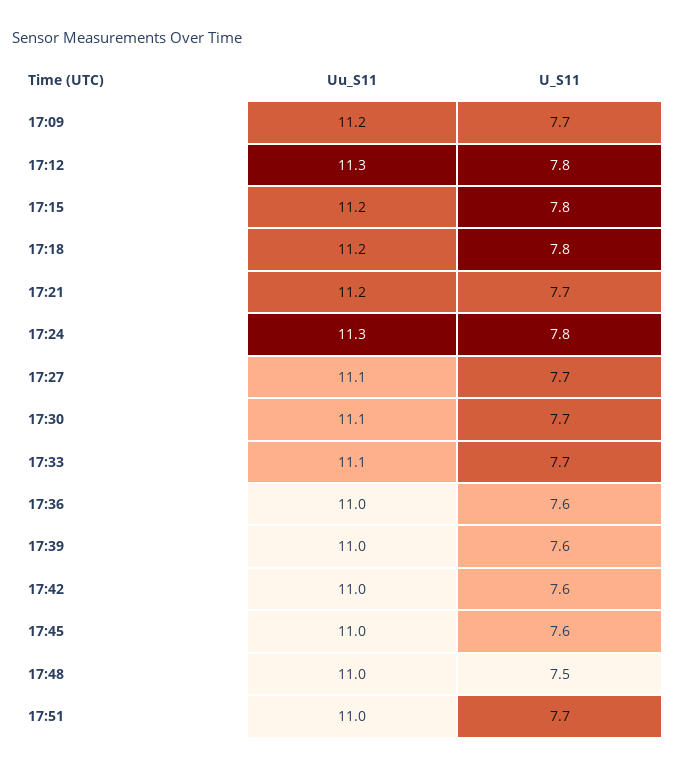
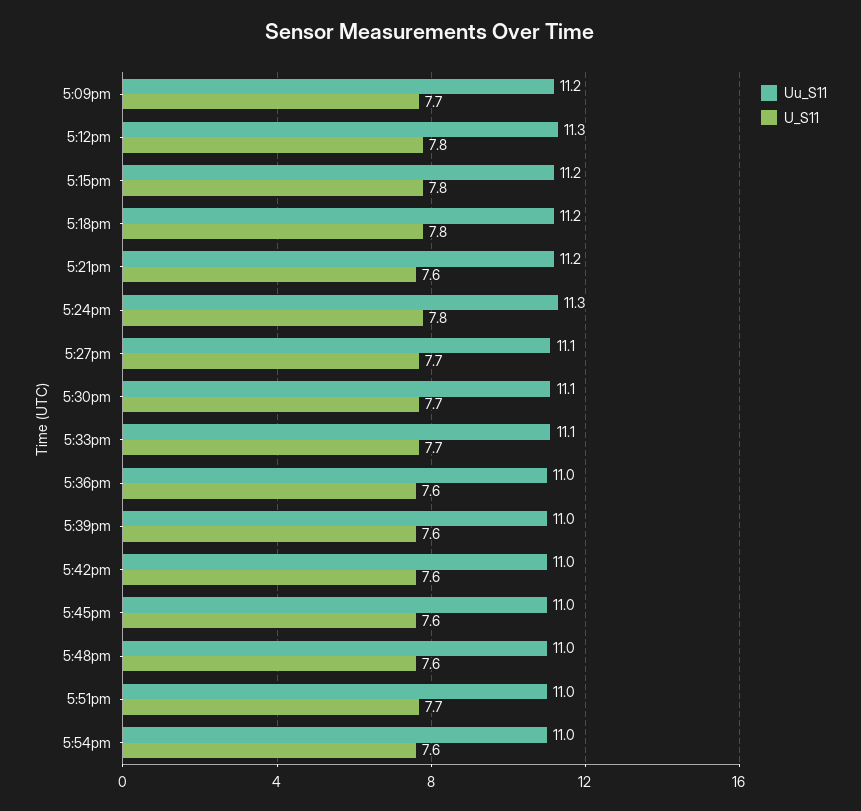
U_S11, 17:21: 7.7 -> 7.6
U_S11, 17:48: 7.5 -> 7.6
Uu_S11, 5:54pm: none -> 11
U_S11, 5:54pm: none -> 7.6

